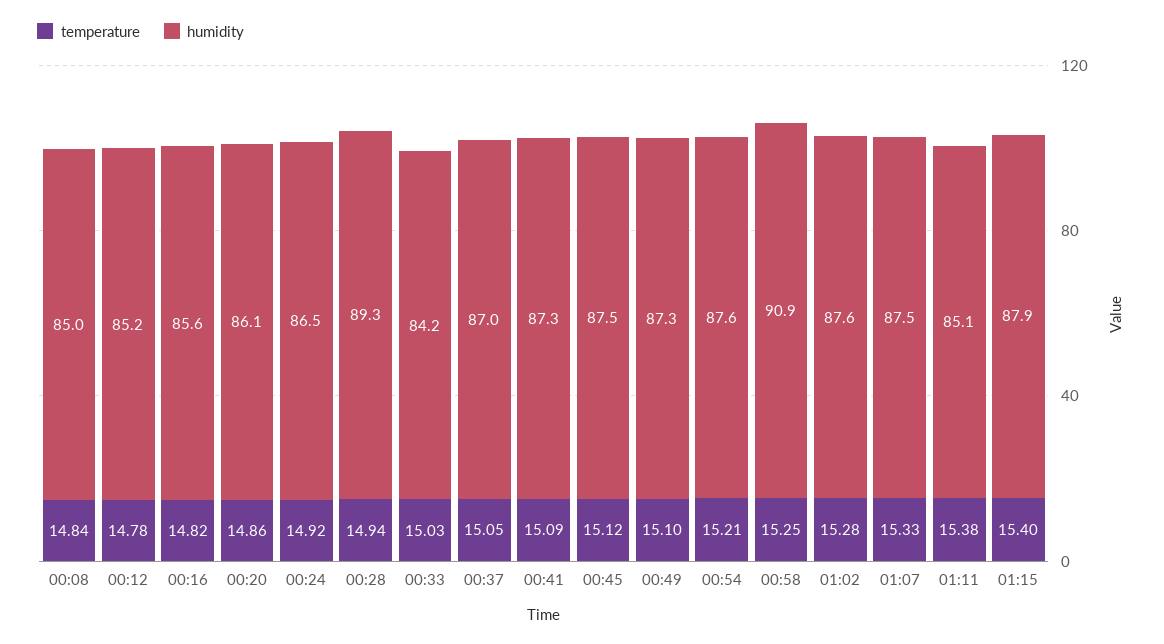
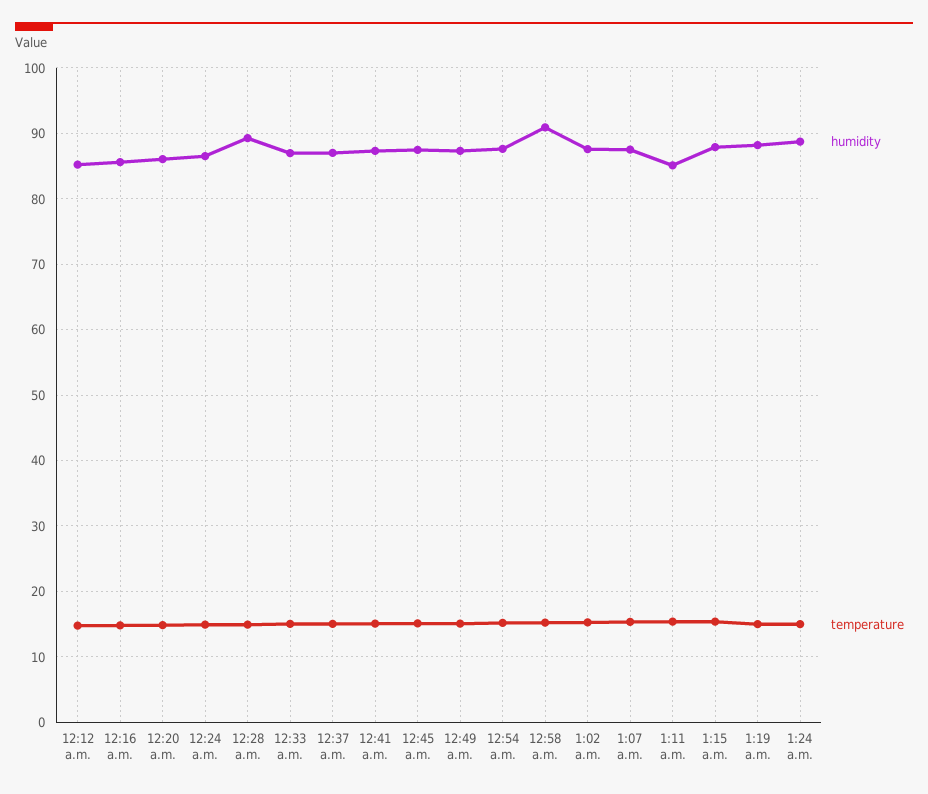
temperature, 00:08: 14.84 -> none
humidity, 00:08: 85 -> none
humidity, 00:33: 84.2 -> 87
humidity, 1:19 a.m.: none -> 88
temperature, 1:19 a.m.: none -> 15
humidity, 1:24 a.m.: none -> 89
temperature, 1:24 a.m.: none -> 15

